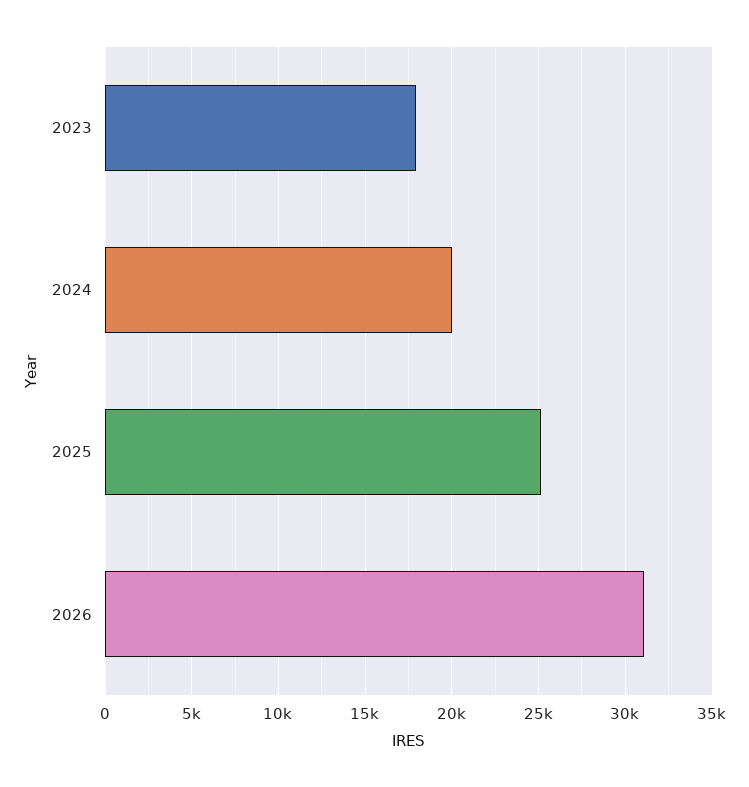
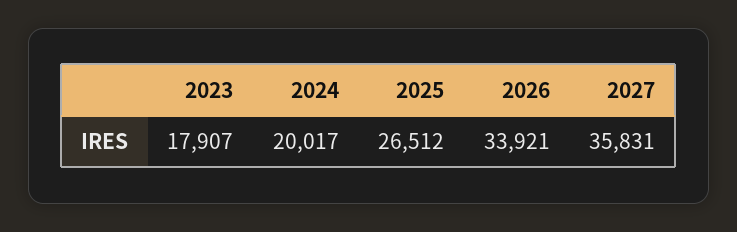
2025: 25000 -> 26512
2026: 31000 -> 33921
2027: none -> 35831

